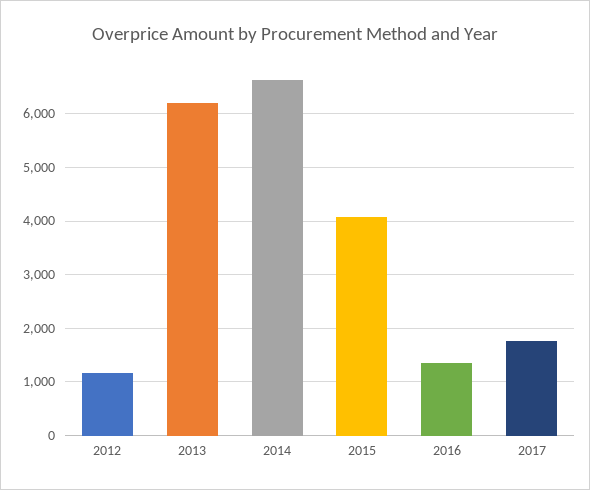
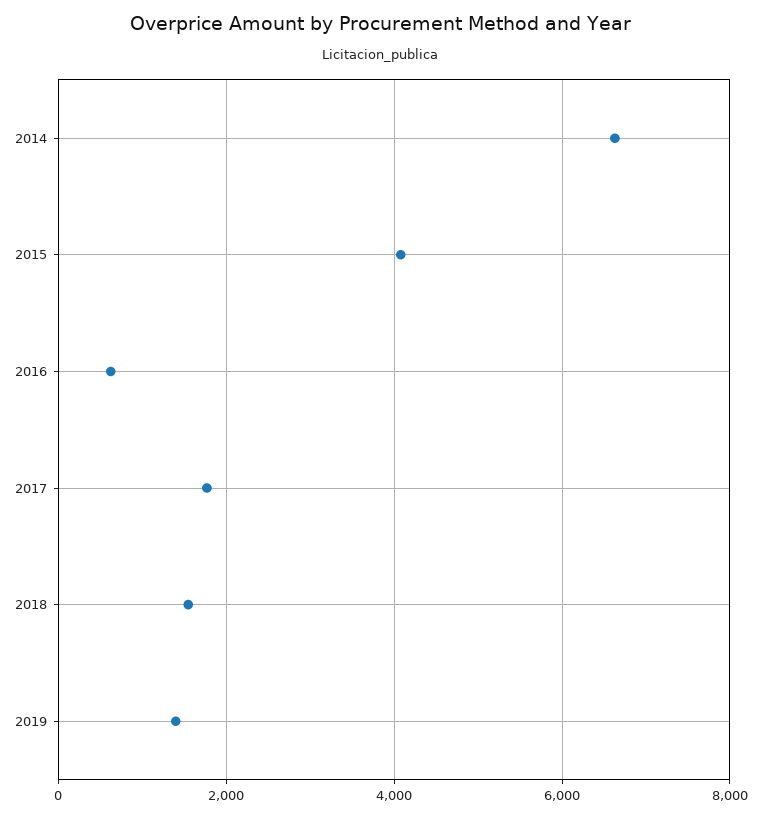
2012: 1200 -> none
2013: 6200 -> none
2016: 1400 -> 600
2018: none -> 1600
2019: none -> 1400

